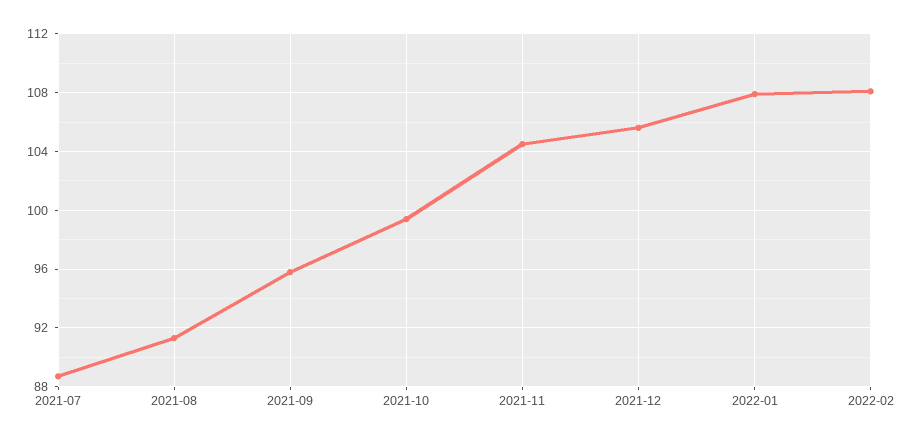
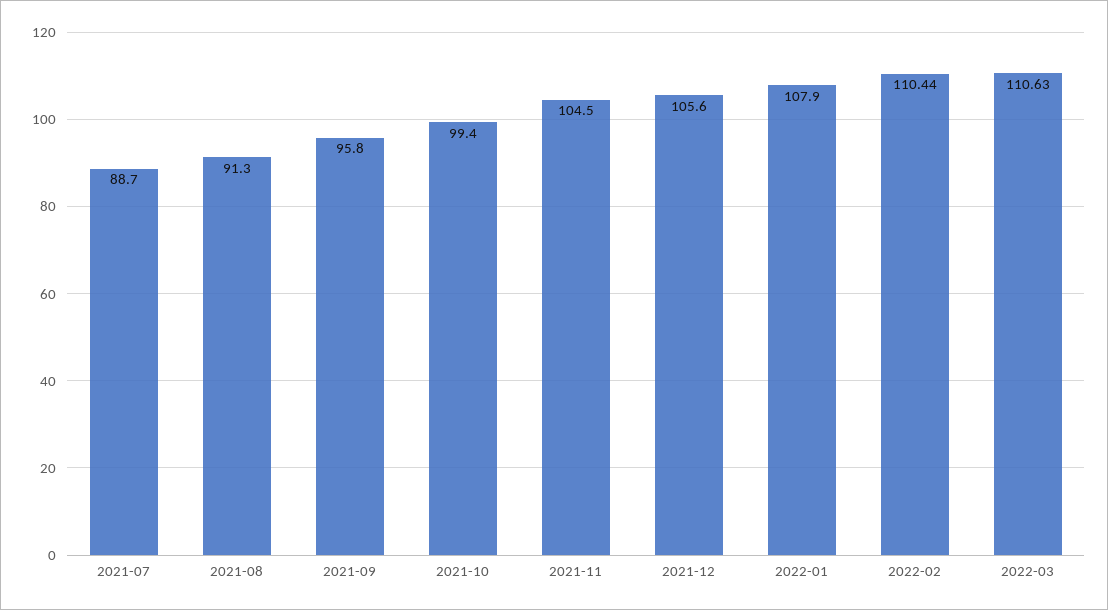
2022-02: 108 -> 110.44
2022-03: none -> 110.63

